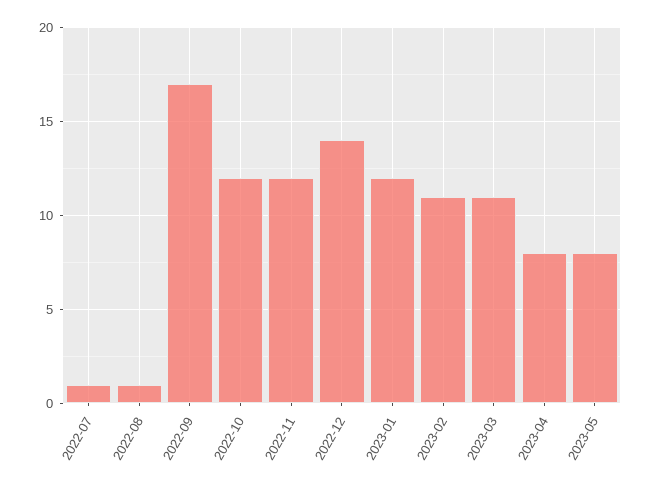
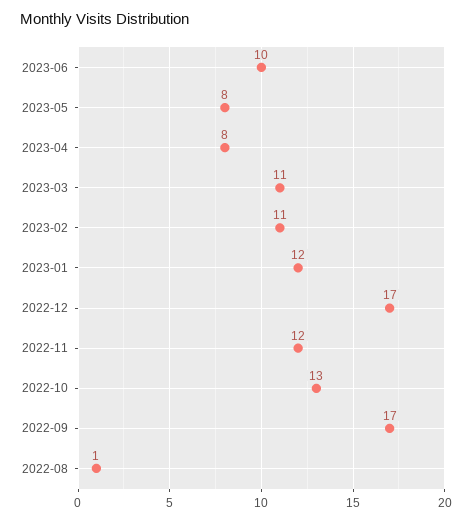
2022-07: 1 -> none
2022-10: 12 -> 13
2022-12: 14 -> 17
2023-06: none -> 10

